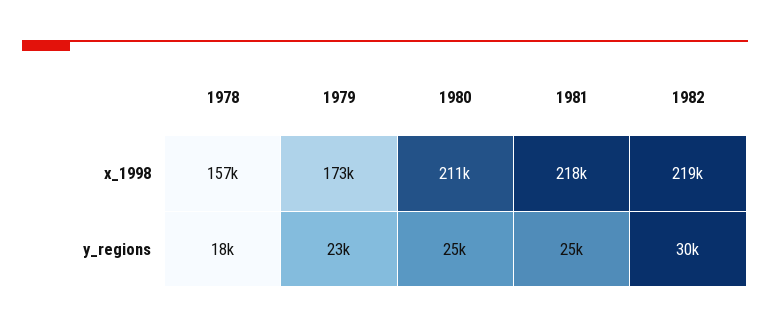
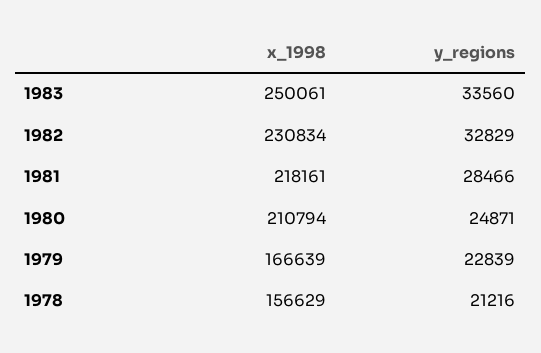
1979, x_1998: 173000 -> 166639
1982, x_1998: 219000 -> 230834
1978, y_regions: 18000 -> 21216
1981, y_regions: 25000 -> 28466
1982, y_regions: 30000 -> 32829
1983, x_1998: none -> 250061
1983, y_regions: none -> 33560

